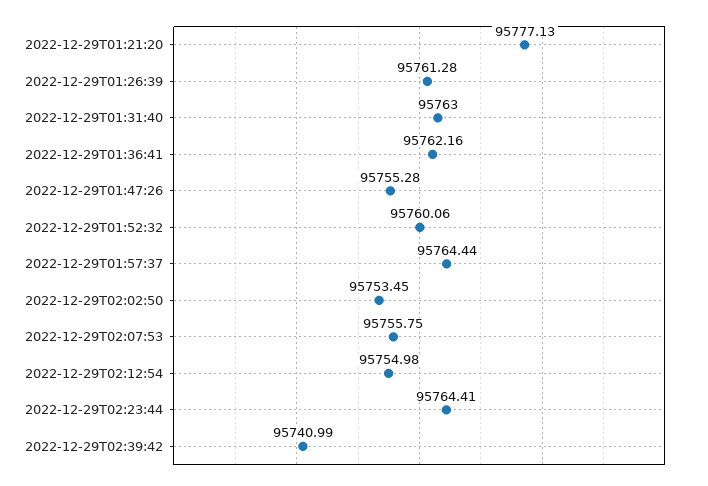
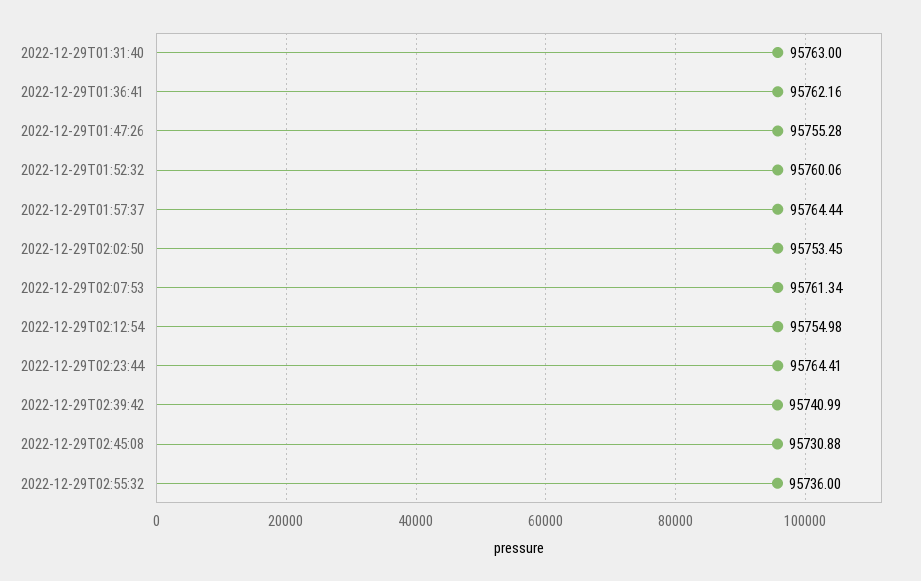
2022-12-29T01:21:20: 95777.13 -> none
2022-12-29T01:26:39: 95761.28 -> none
2022-12-29T02:07:53: 95755.75 -> 95761.34
2022-12-29T02:45:08: none -> 95730.88
2022-12-29T02:55:32: none -> 95736

